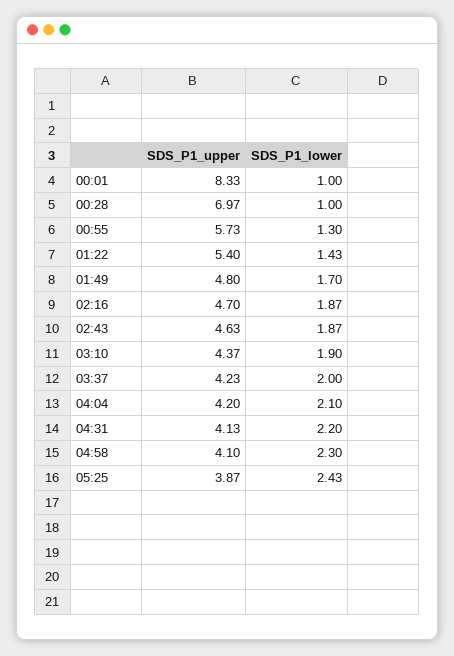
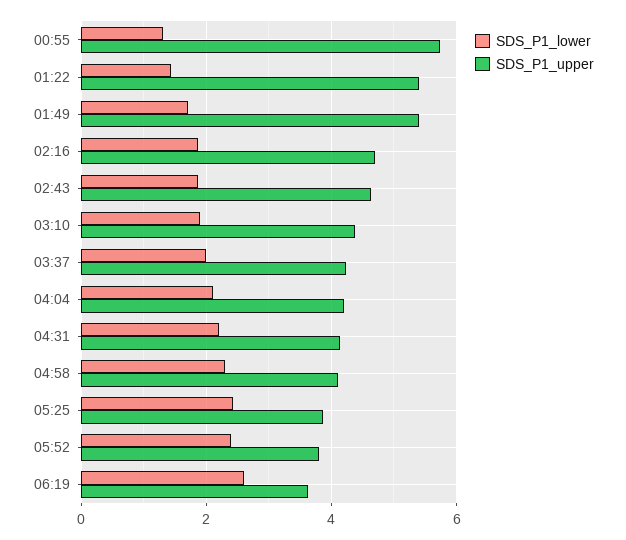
SDS_P1_upper, 00:01: 8.33 -> none
SDS_P1_lower, 00:01: 1 -> none
SDS_P1_upper, 00:28: 6.97 -> none
SDS_P1_lower, 00:28: 1 -> none
SDS_P1_upper, 01:49: 4.8 -> 5.4
SDS_P1_lower, 05:52: none -> 2.4
SDS_P1_upper, 05:52: none -> 3.8
SDS_P1_lower, 06:19: none -> 2.6
SDS_P1_upper, 06:19: none -> 3.6

